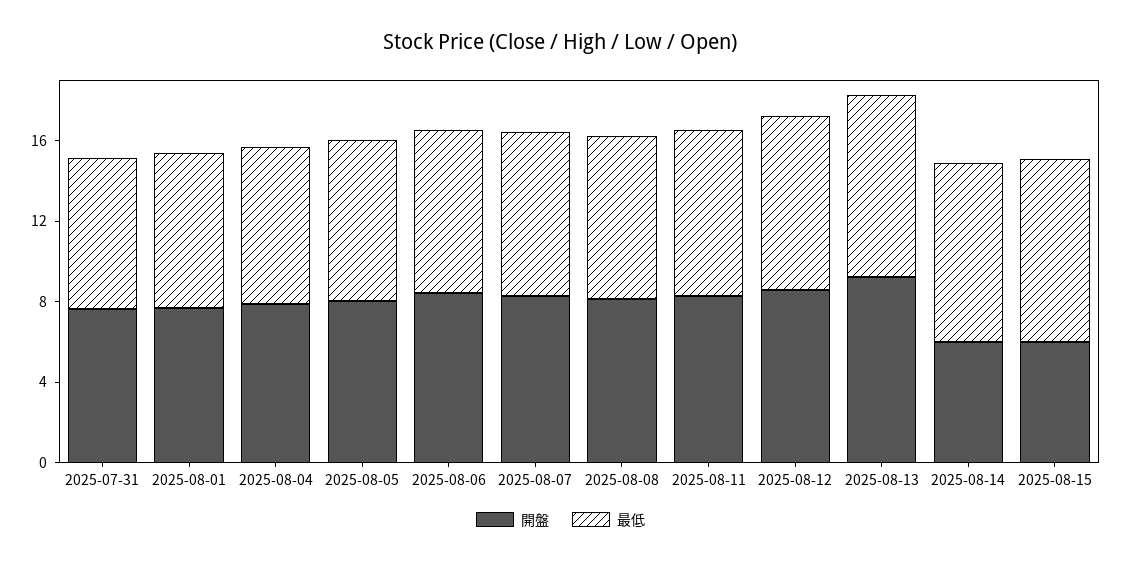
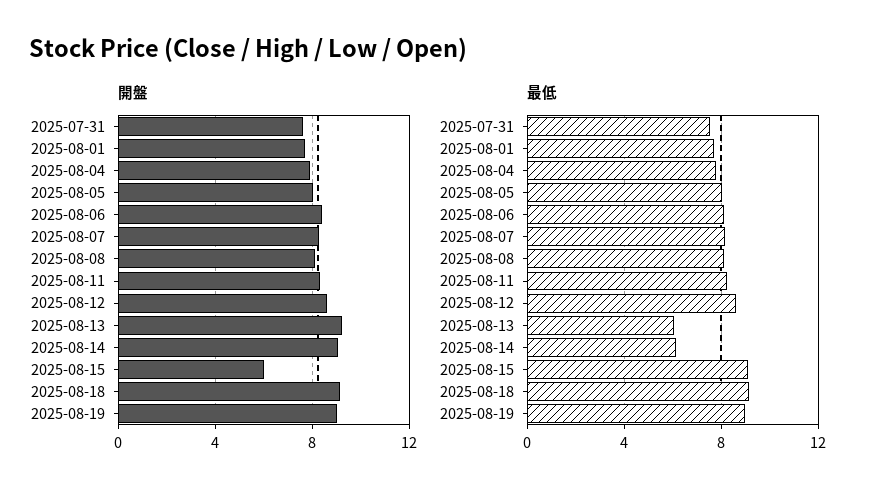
最低, 2025-08-13: 9 -> 6
開盤, 2025-08-14: 6 -> 9
最低, 2025-08-14: 9 -> 6
開盤, 2025-08-18: none -> 9
開盤, 2025-08-19: none -> 9
最低, 2025-08-18: none -> 9
最低, 2025-08-19: none -> 9

